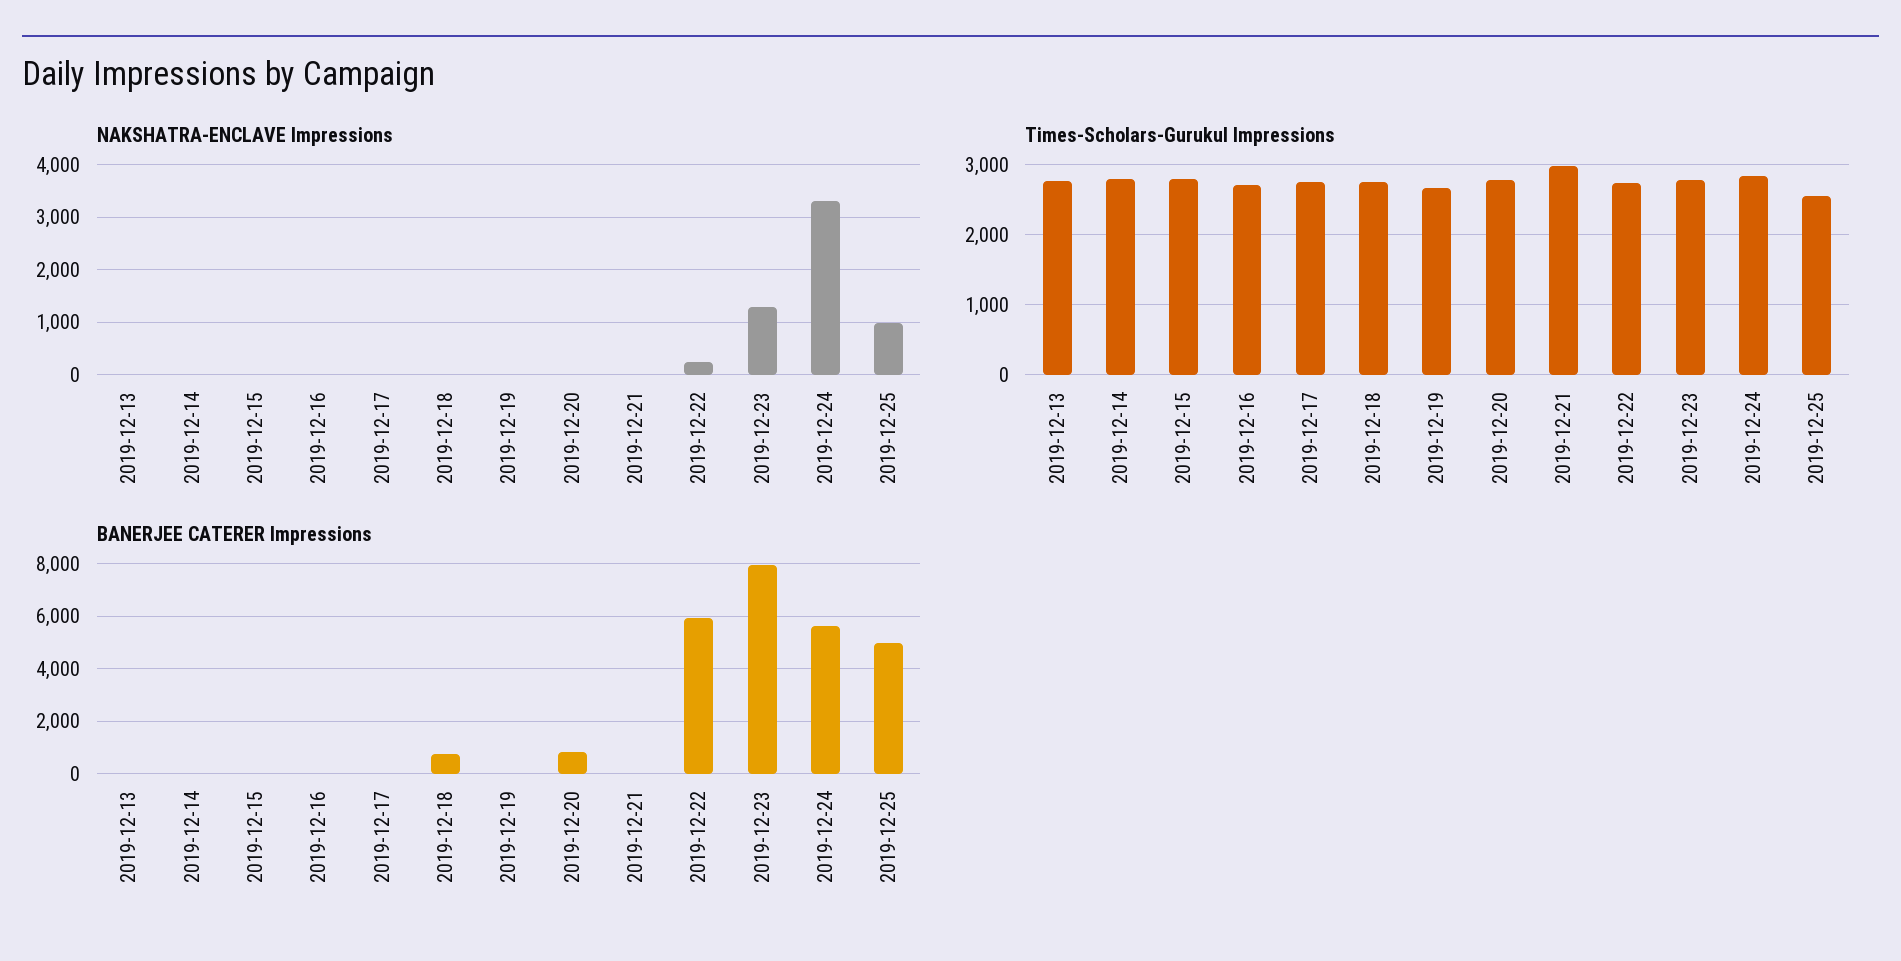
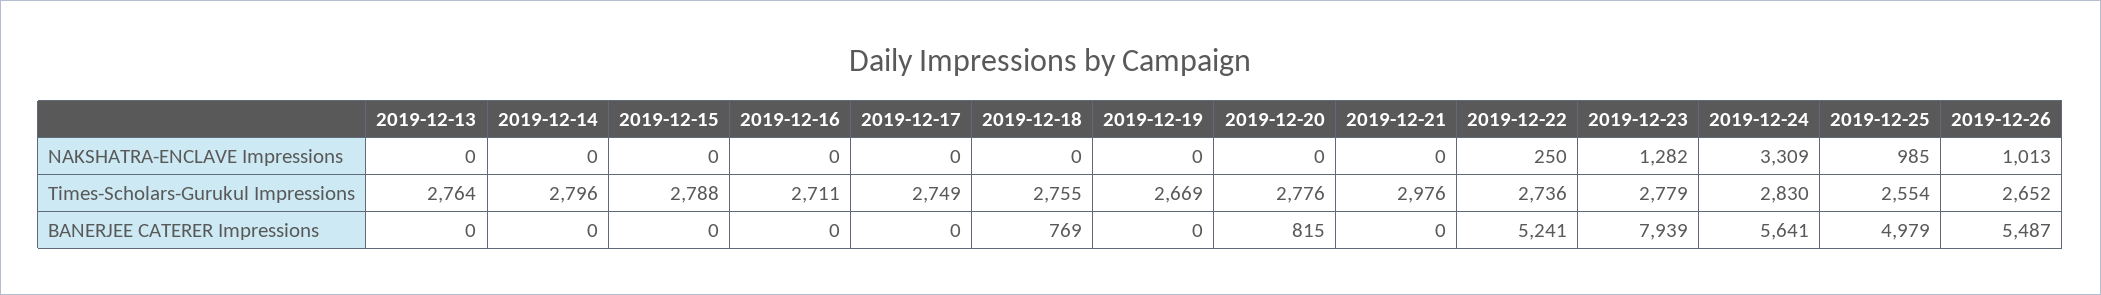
BANERJEE CATERER Impressions, 2019-12-22: 6000 -> 5241
NAKSHATRA-ENCLAVE Impressions, 2019-12-26: none -> 1013
Times-Scholars-Gurukul Impressions, 2019-12-26: none -> 2652
BANERJEE CATERER Impressions, 2019-12-26: none -> 5487

